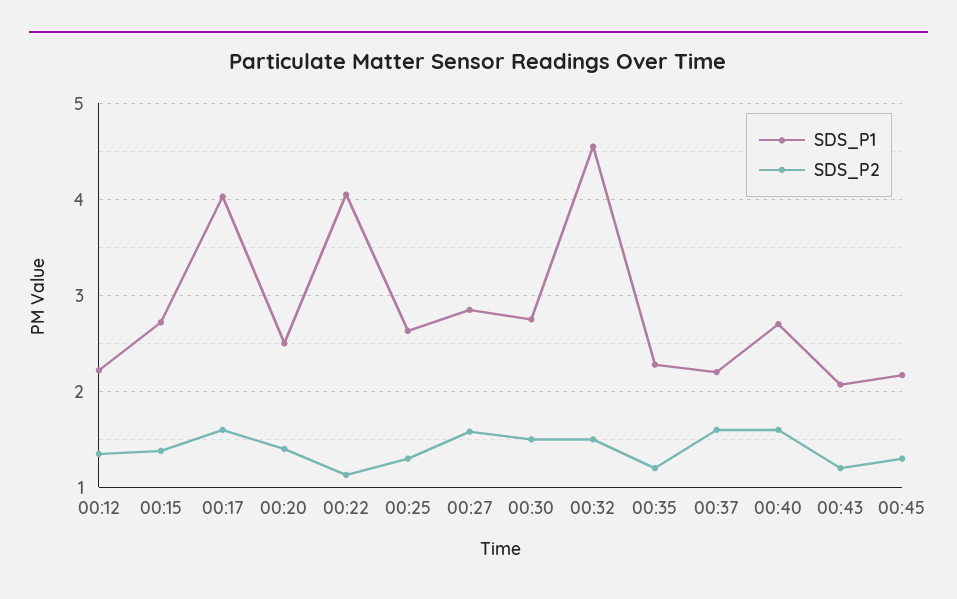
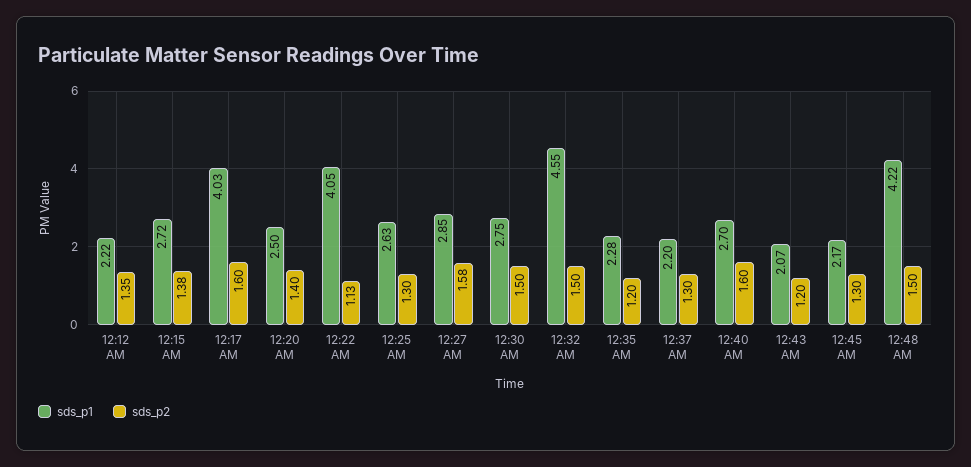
SDS_P2, 00:37: 1.6 -> 1.3
SDS_P1, 12:48 AM: none -> 4.22
SDS_P2, 12:48 AM: none -> 1.5

